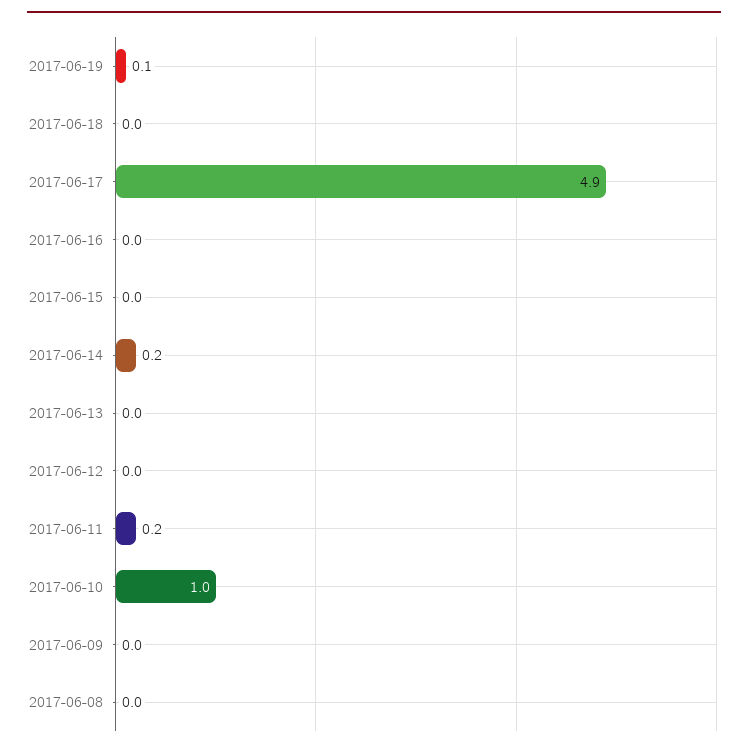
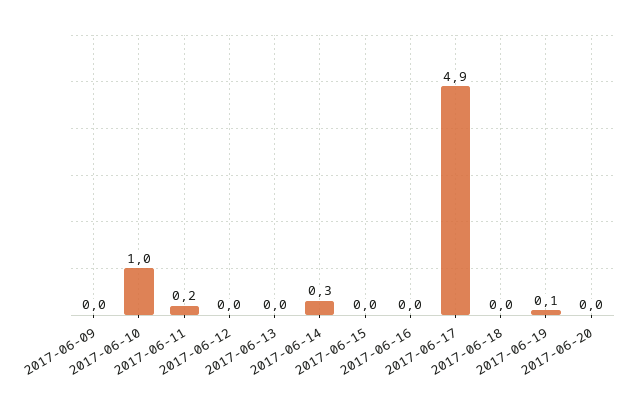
2017-06-14: 0.2 -> 0.3
2017-06-08: 0 -> none
2017-06-20: none -> 0

